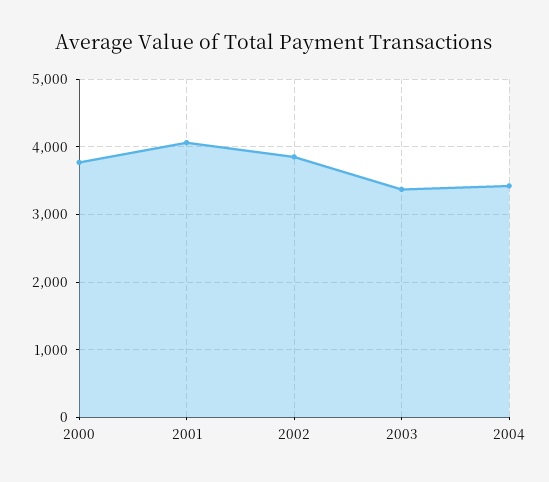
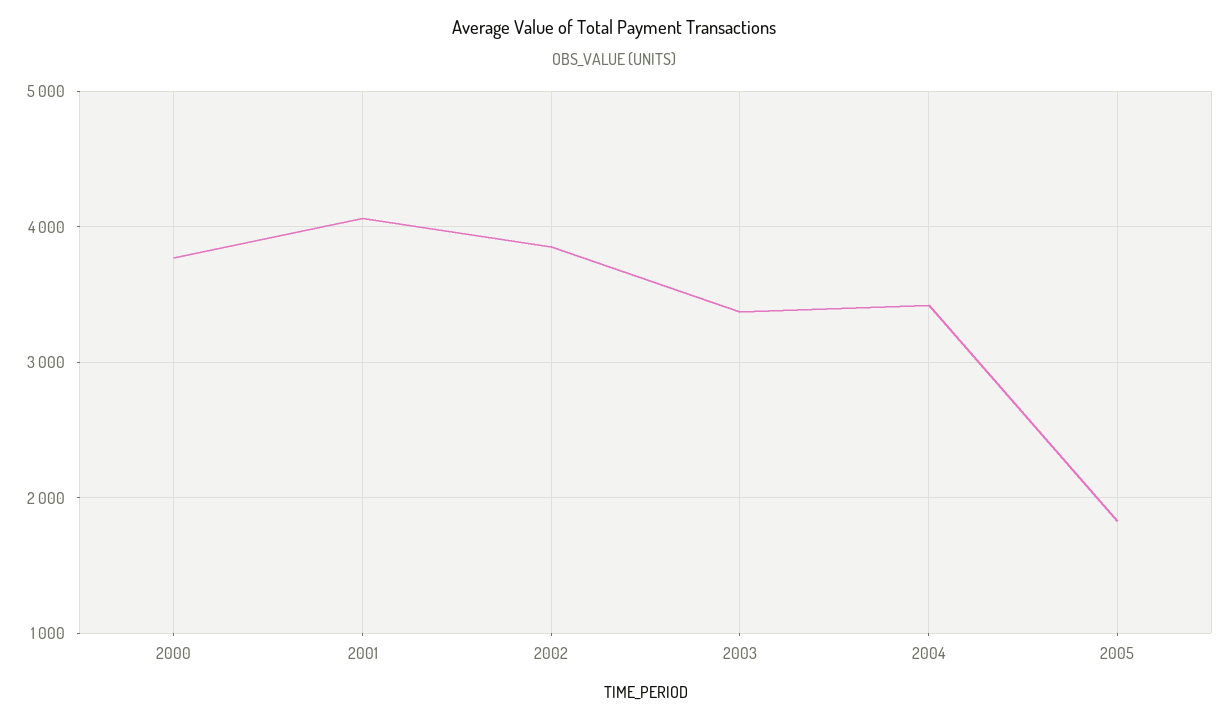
2005: none -> 1800

